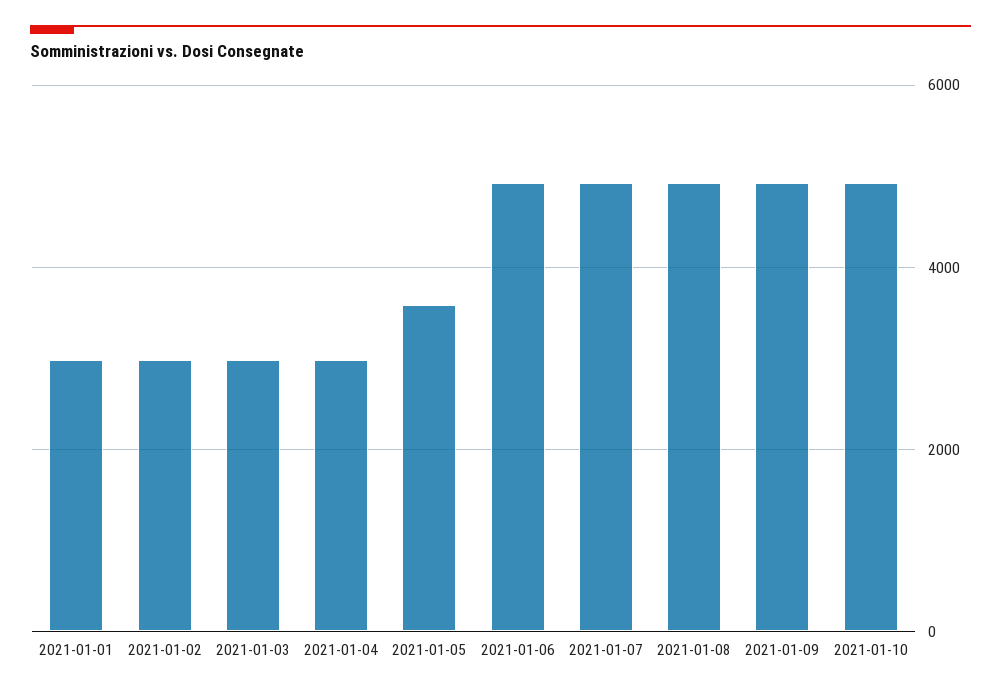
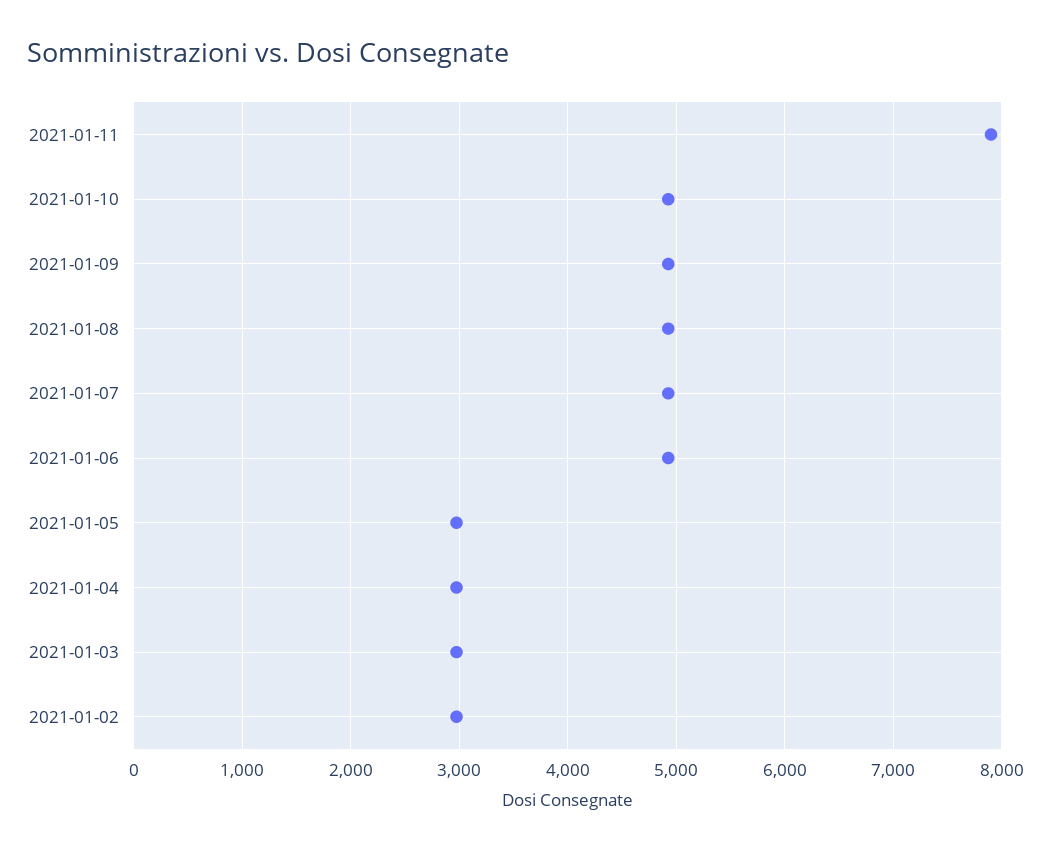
2021-01-01: 3000 -> none
2021-01-05: 3600 -> 3000
2021-01-11: none -> 7900

